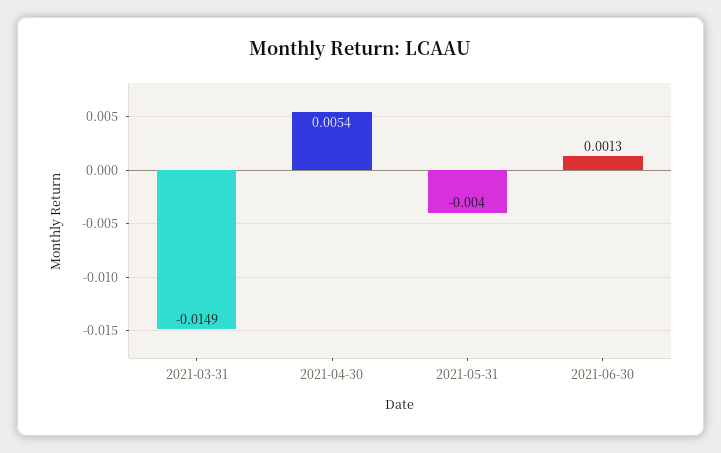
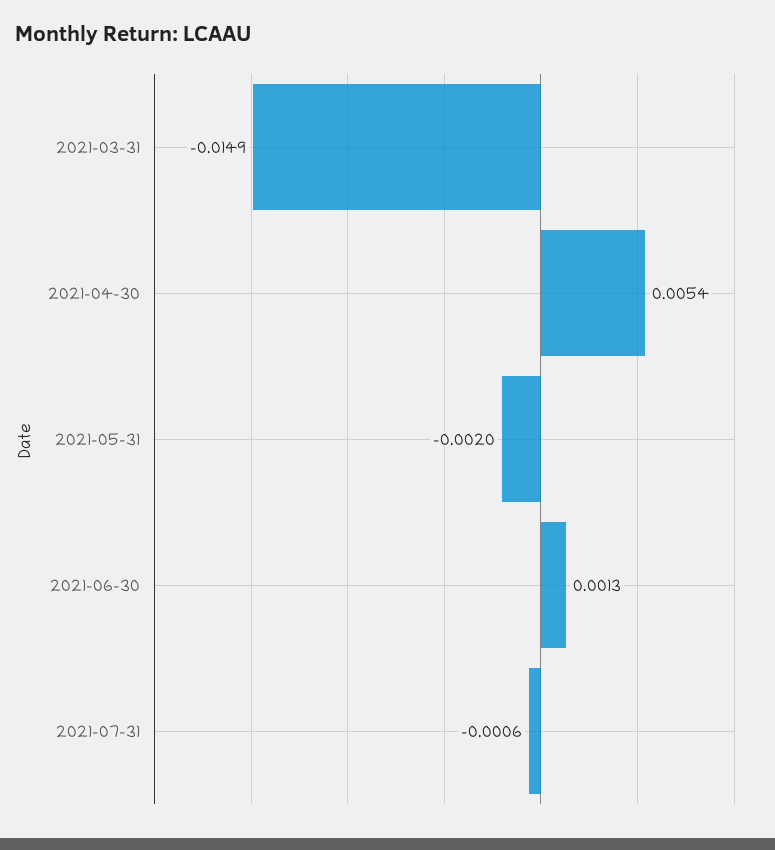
2021-05-31: -0.004 -> -0.002
2021-07-31: none -> -0.0006

